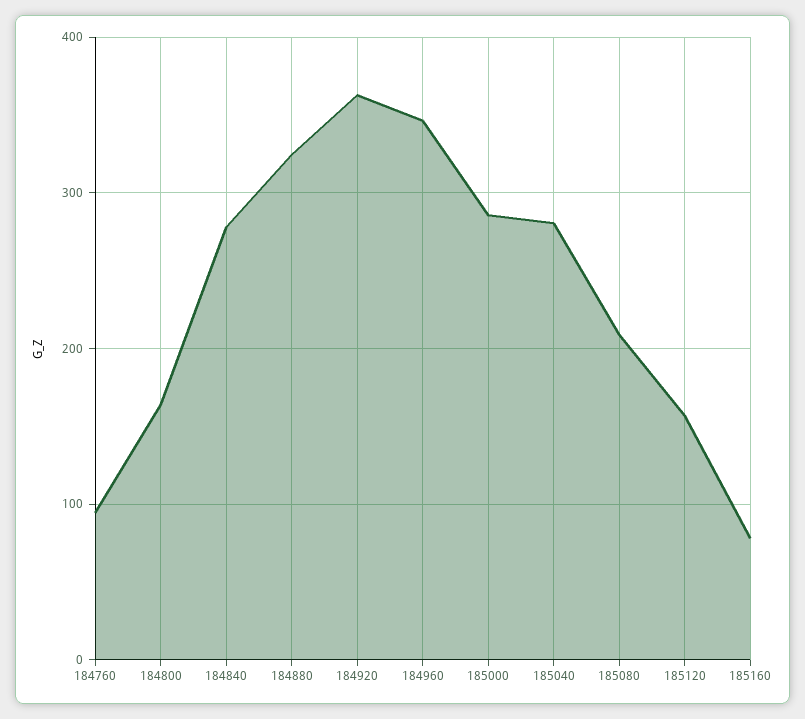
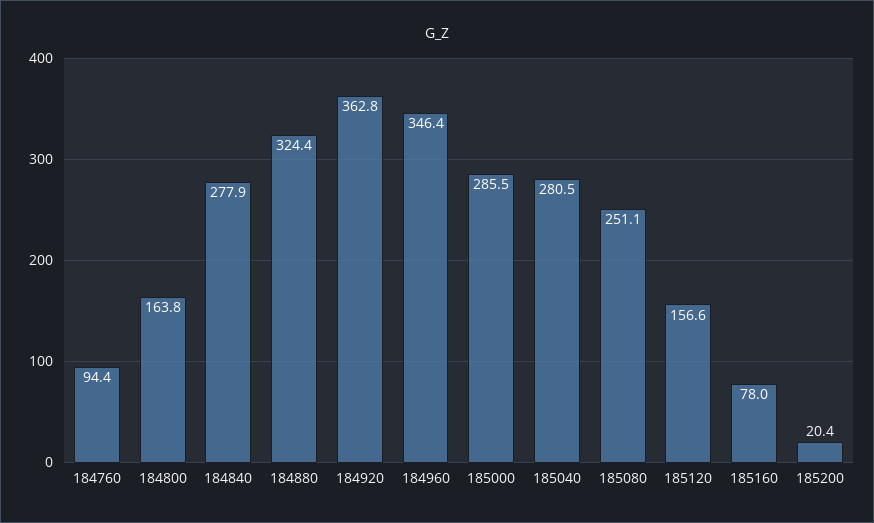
185080: 210 -> 251.1
185200: none -> 20.4

